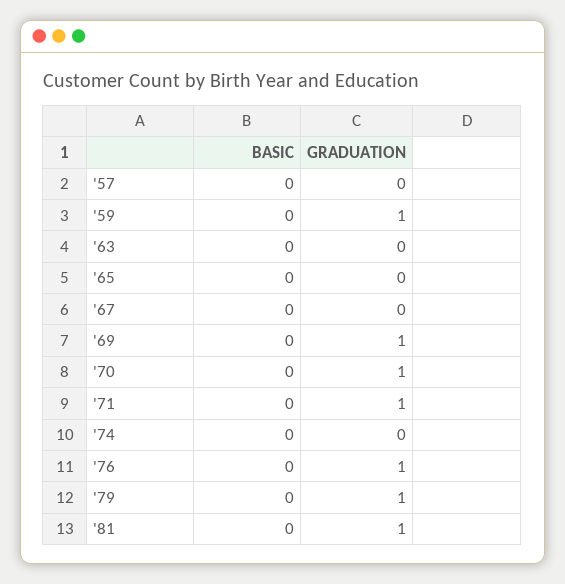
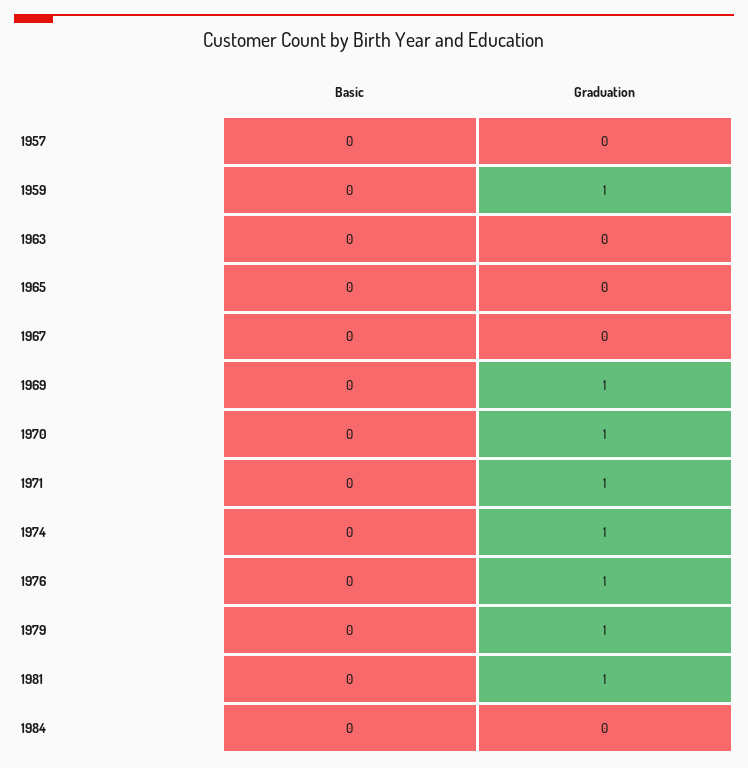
GRADUATION, '74: 0 -> 1
BASIC, 1984: none -> 0
GRADUATION, 1984: none -> 0

